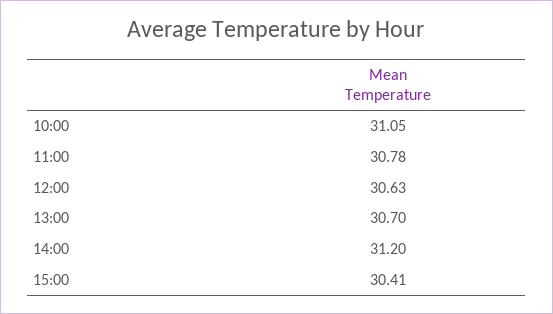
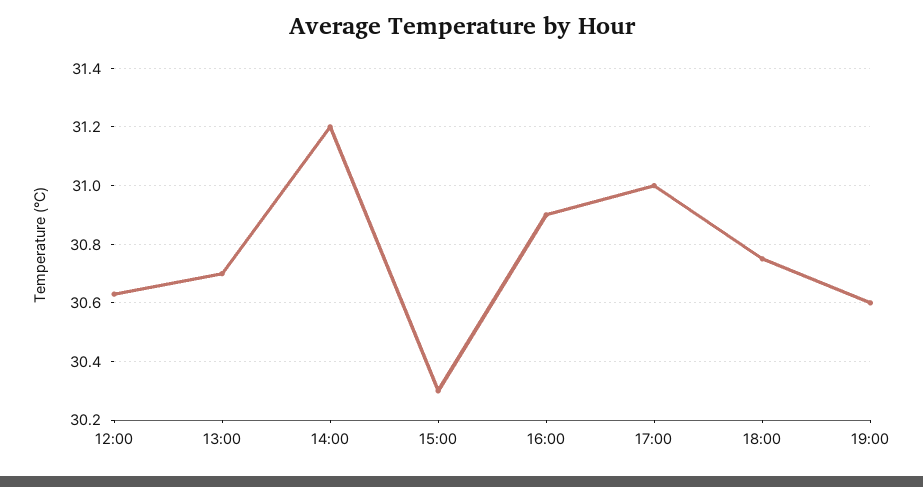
10:00: 31.05 -> none
11:00: 30.78 -> none
15:00: 30.41 -> 30.3
16:00: none -> 30.9
17:00: none -> 31
18:00: none -> 30.75
19:00: none -> 30.6

